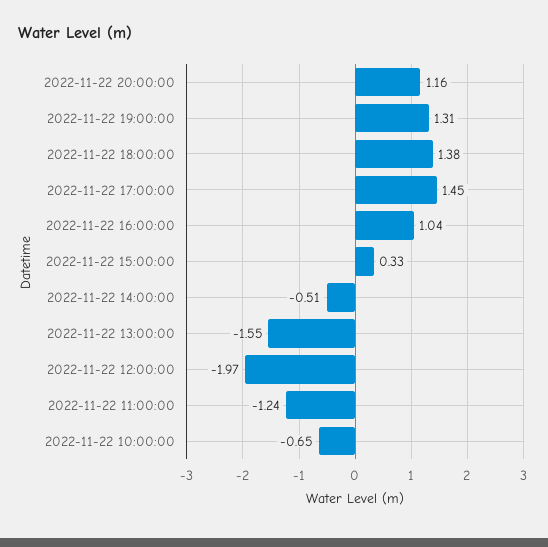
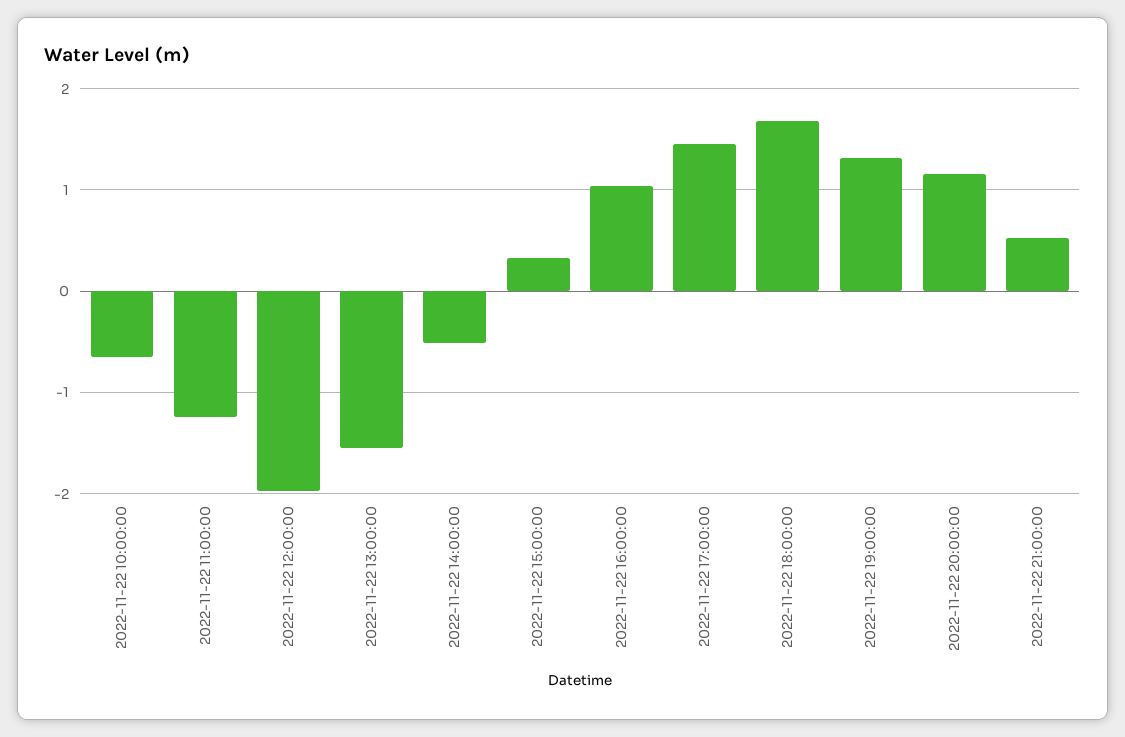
2022-11-22 18:00:00: 1.38 -> 1.7
2022-11-22 21:00:00: none -> 0.5

